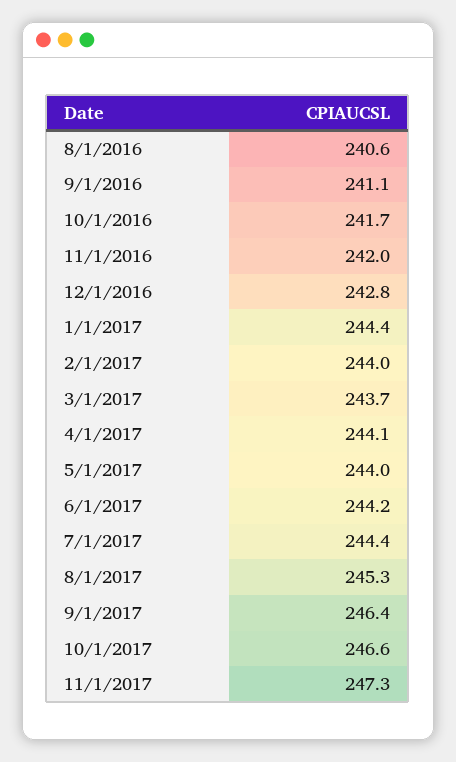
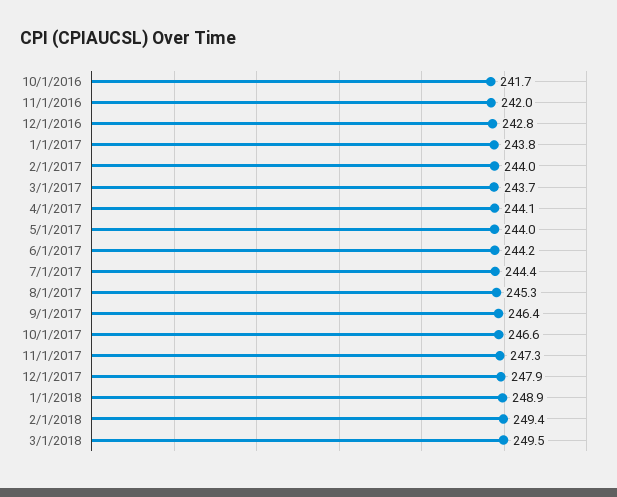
8/1/2016: 240.6 -> none
9/1/2016: 241.1 -> none
1/1/2017: 244.4 -> 243.8
12/1/2017: none -> 247.9
1/1/2018: none -> 248.9
2/1/2018: none -> 249.4
3/1/2018: none -> 249.5

